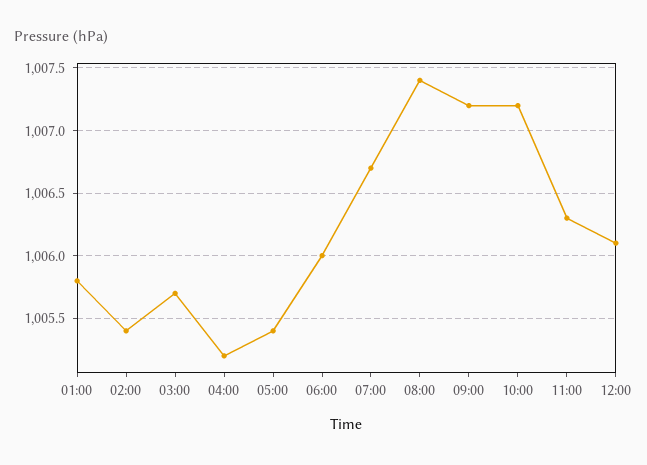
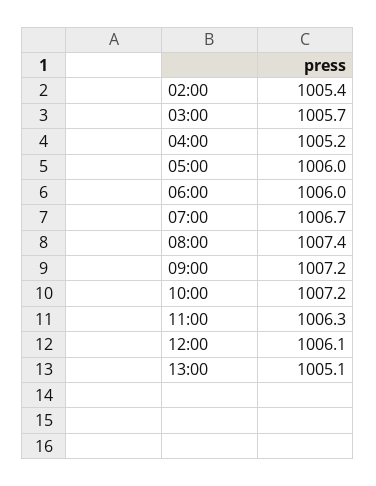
01:00: 1005.8 -> none
05:00: 1005.4 -> 1006
13:00: none -> 1005.1

